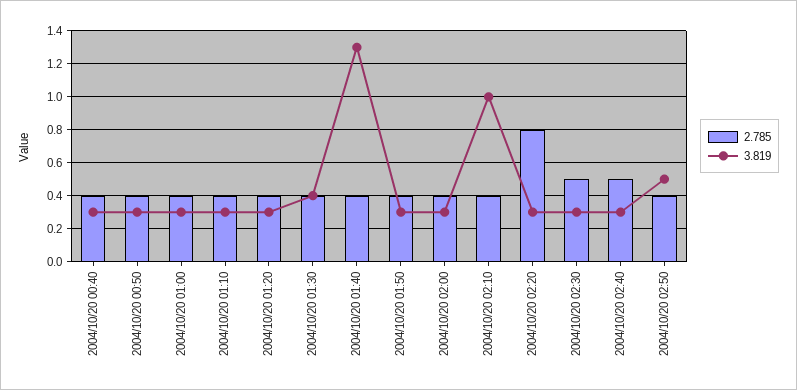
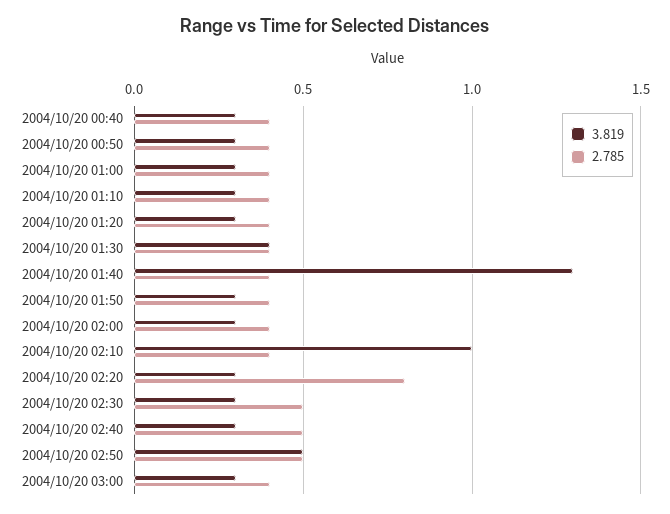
2.785, 2004/10/20 02:50: 0.4 -> 0.5
3.819, 2004/10/20 03:00: none -> 0.3
2.785, 2004/10/20 03:00: none -> 0.4

